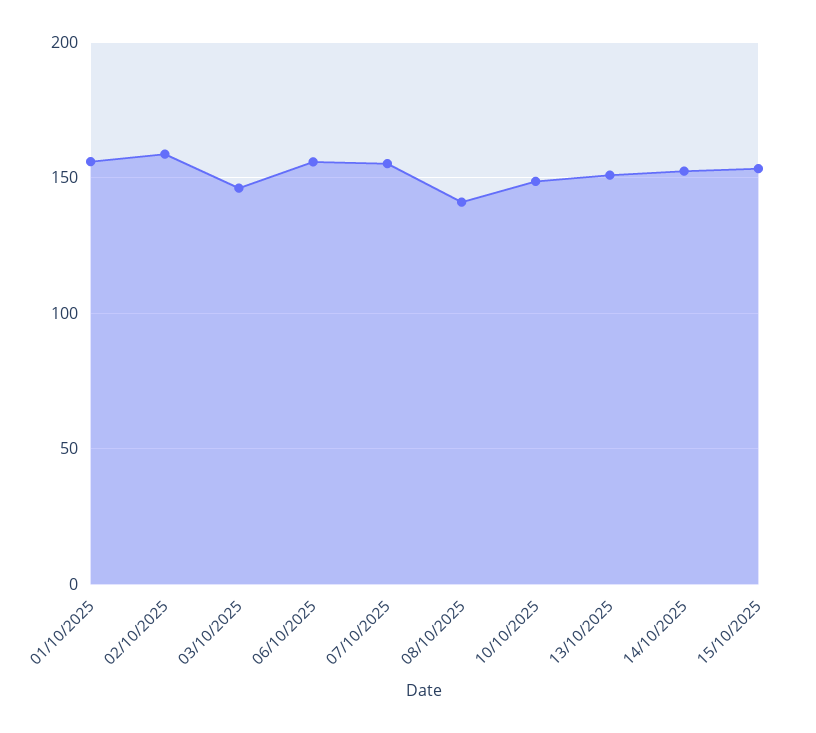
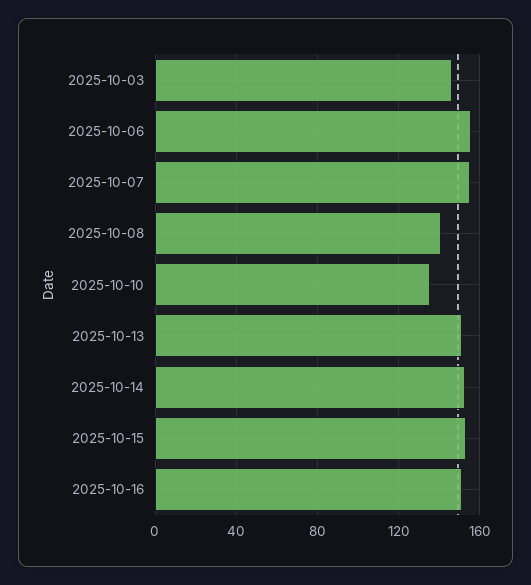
01/10/2025: 155 -> none
02/10/2025: 160 -> none
10/10/2025: 150 -> 135
2025-10-16: none -> 150

